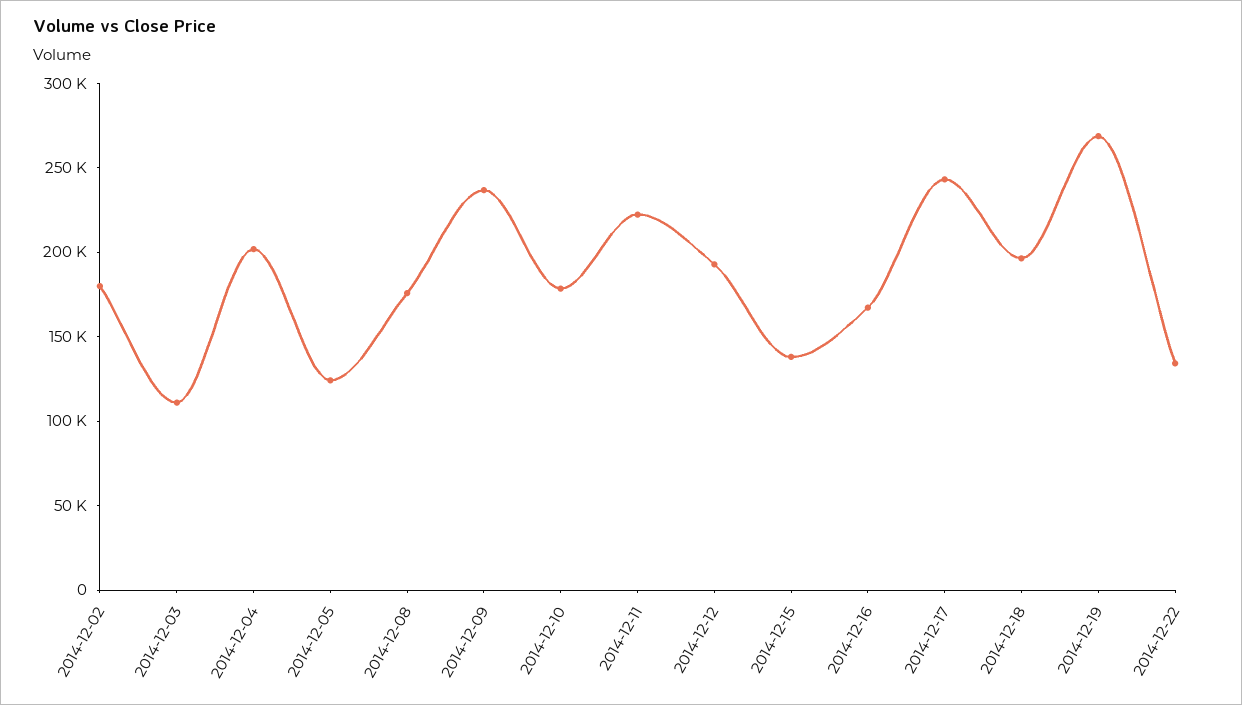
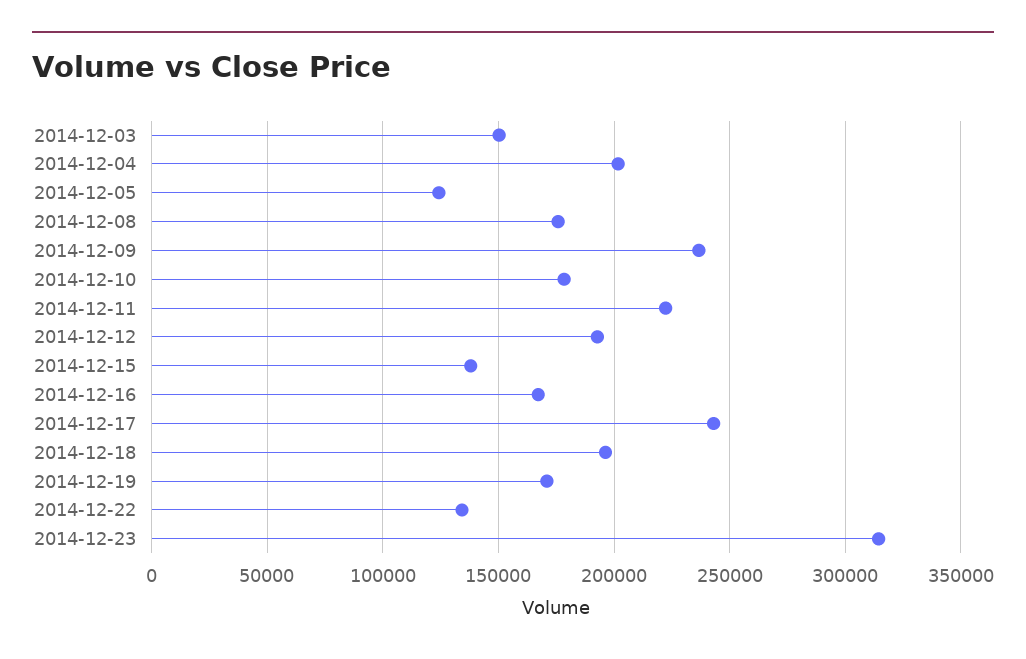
2014-12-02: 180000 -> none
2014-12-03: 110000 -> 150000
2014-12-19: 270000 -> 170000
2014-12-23: none -> 315000

